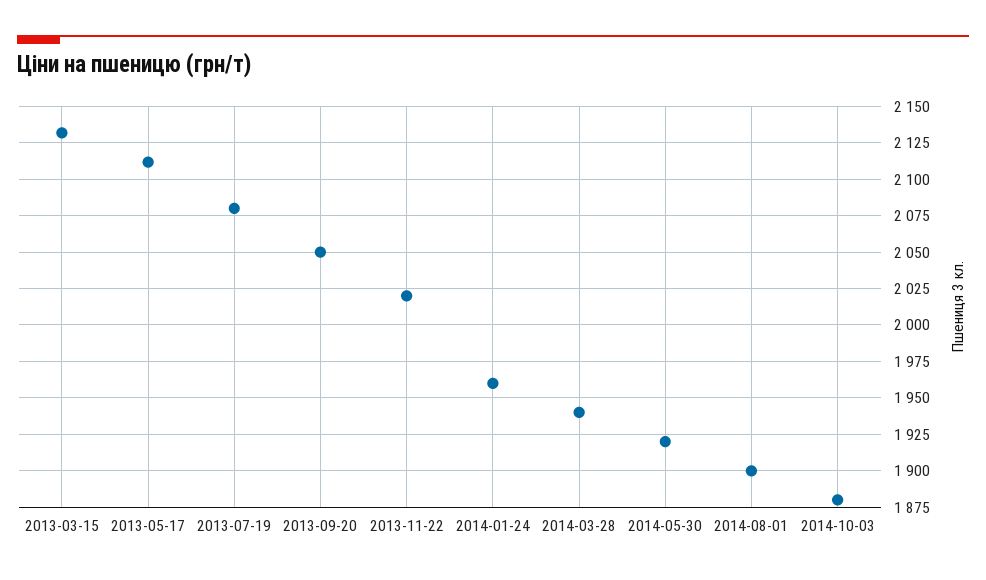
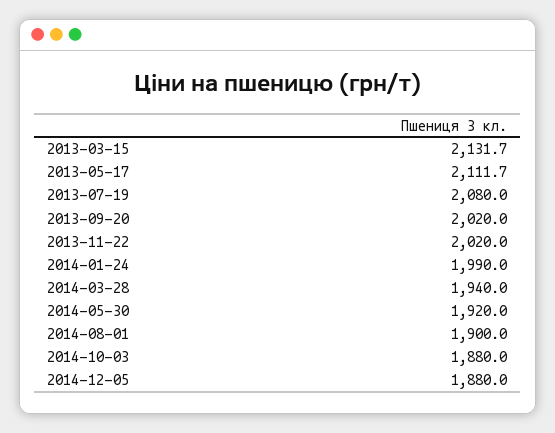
2013-09-20: 2050 -> 2020
2014-01-24: 1960 -> 1990
2014-12-05: none -> 1880

